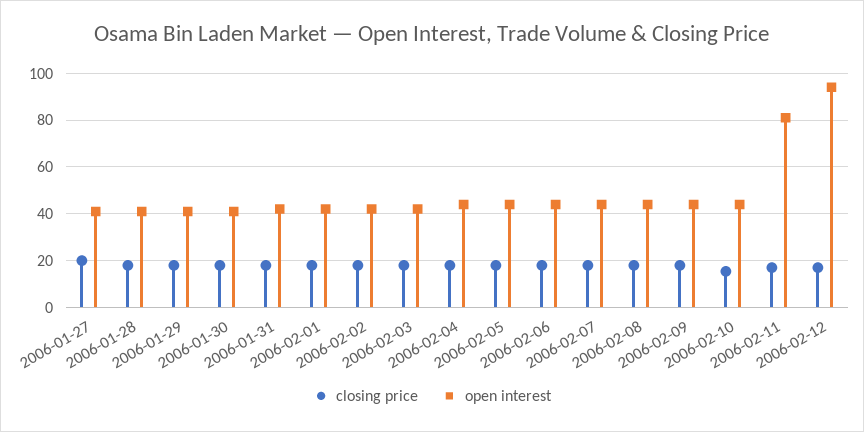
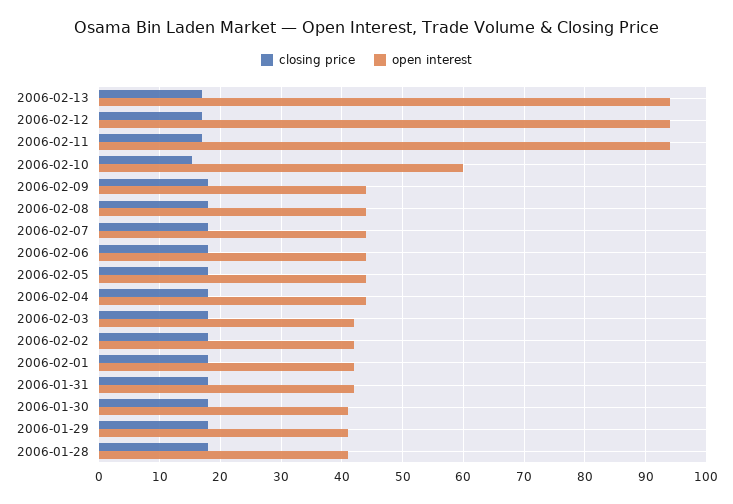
closing price, 2006-01-27: 20 -> none
open interest, 2006-01-27: 40 -> none
open interest, 2006-02-10: 45 -> 60
open interest, 2006-02-11: 80 -> 94
closing price, 2006-02-13: none -> 17
open interest, 2006-02-13: none -> 94

